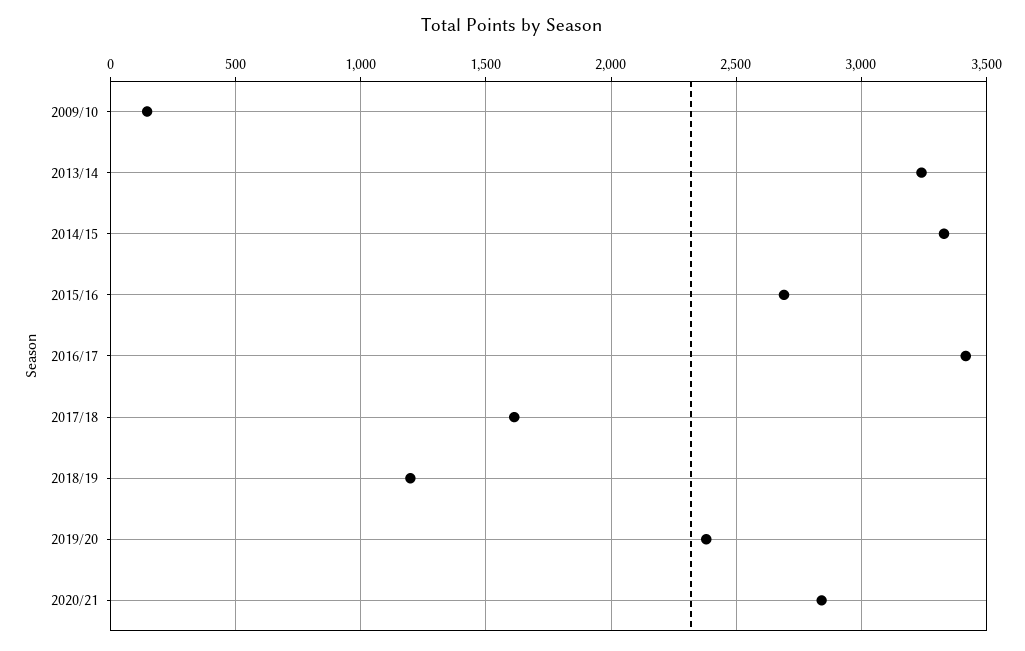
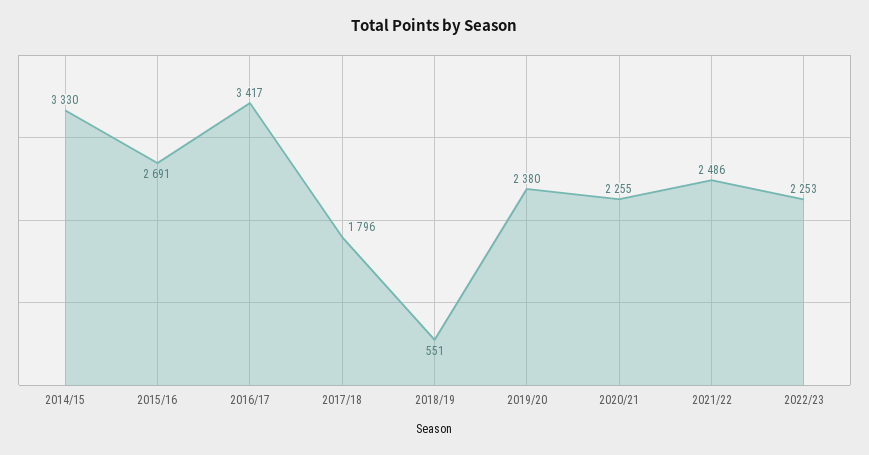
2009/10: 150 -> none
2013/14: 3250 -> none
2017/18: 1600 -> 1796
2018/19: 1200 -> 551
2020/21: 2850 -> 2255
2021/22: none -> 2486
2022/23: none -> 2253

